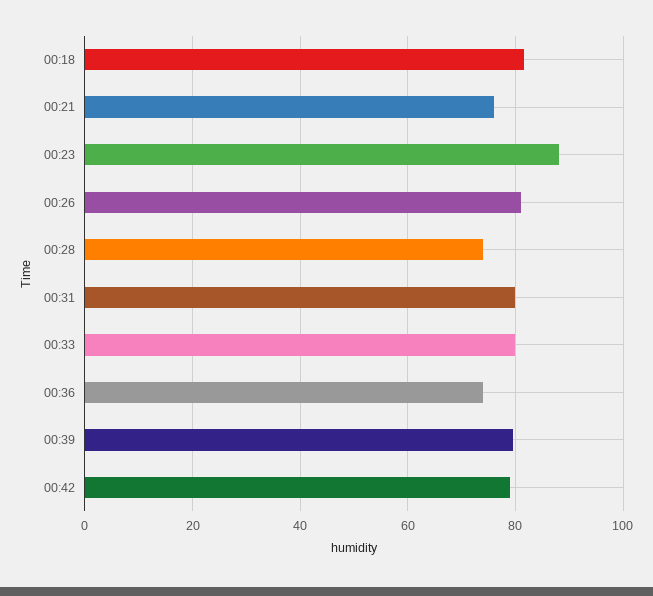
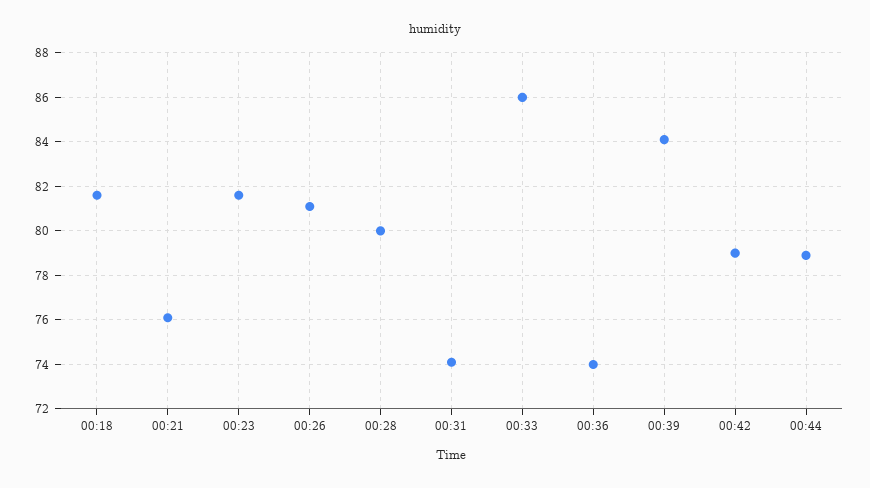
00:23: 88 -> 81.5
00:28: 74 -> 80
00:31: 80 -> 74
00:33: 80 -> 86
00:39: 80 -> 84
00:44: none -> 79

